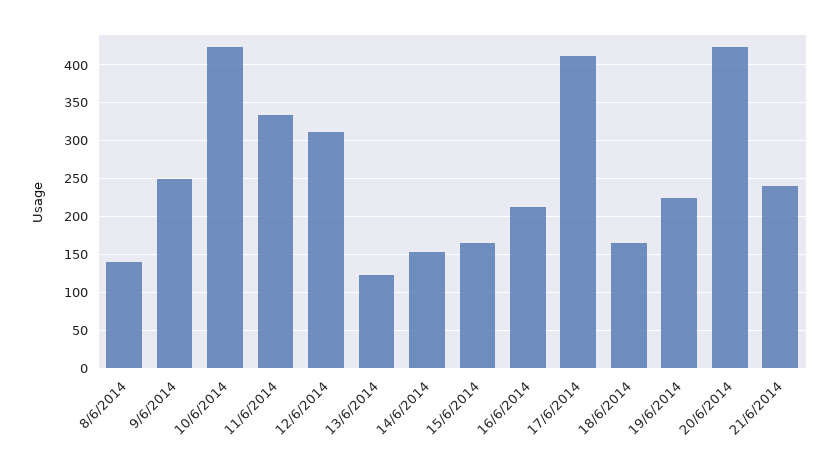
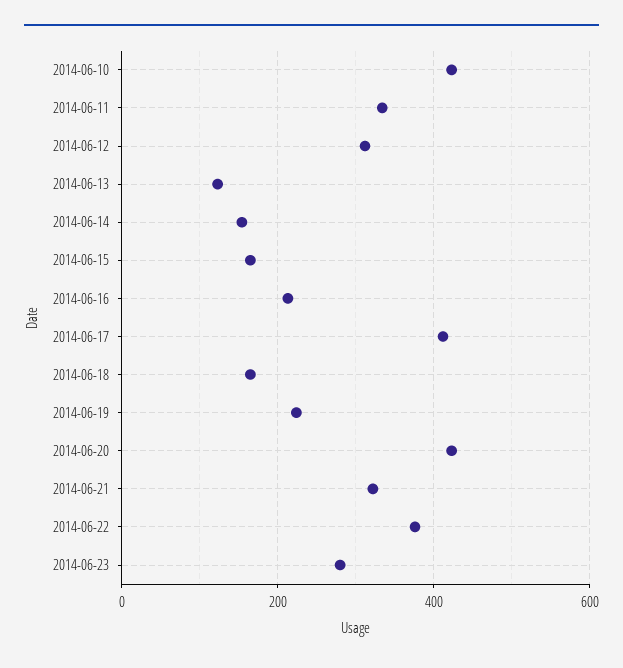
8/6/2014: 140 -> none
9/6/2014: 250 -> none
21/6/2014: 240 -> 320
2014-06-22: none -> 380
2014-06-23: none -> 280

